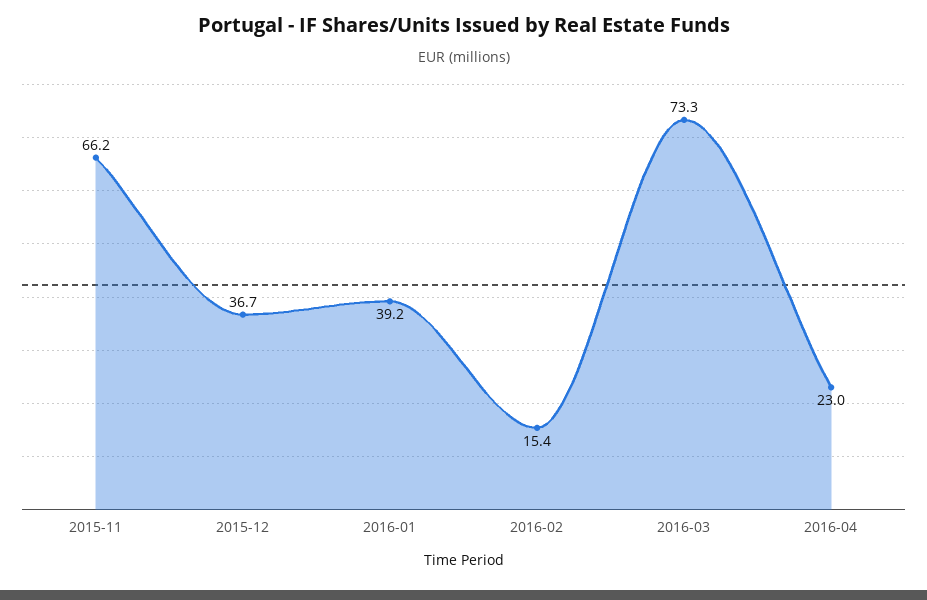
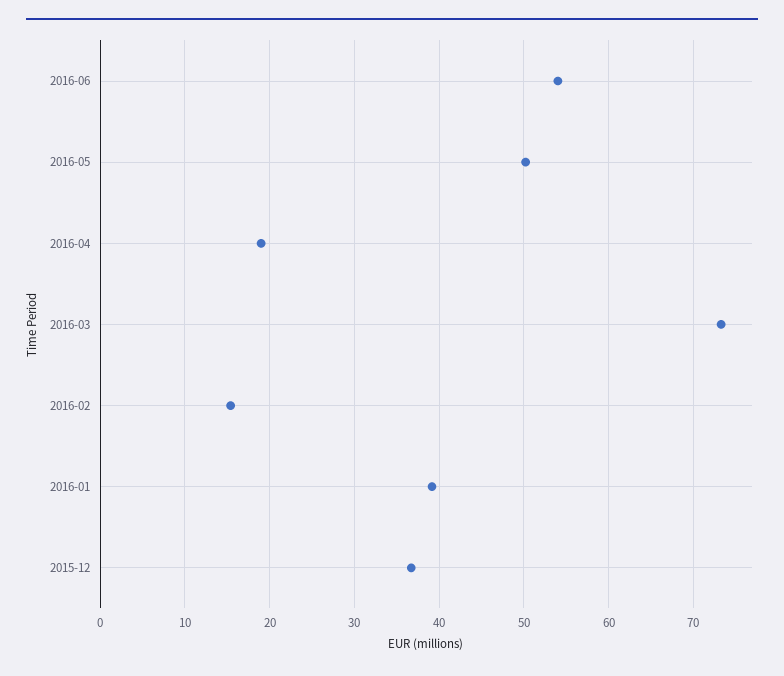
2015-11: 66.2 -> none
2016-04: 23 -> 19
2016-06: none -> 54
2016-05: none -> 50

